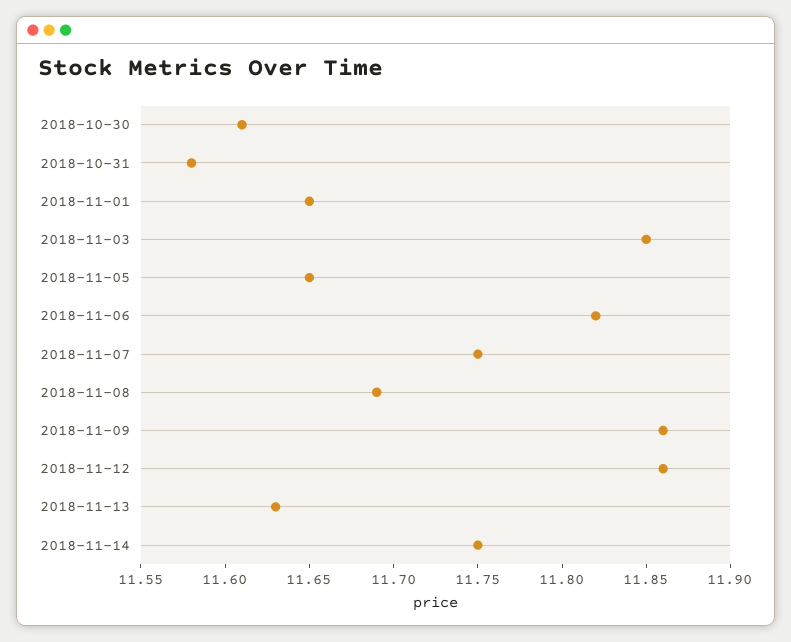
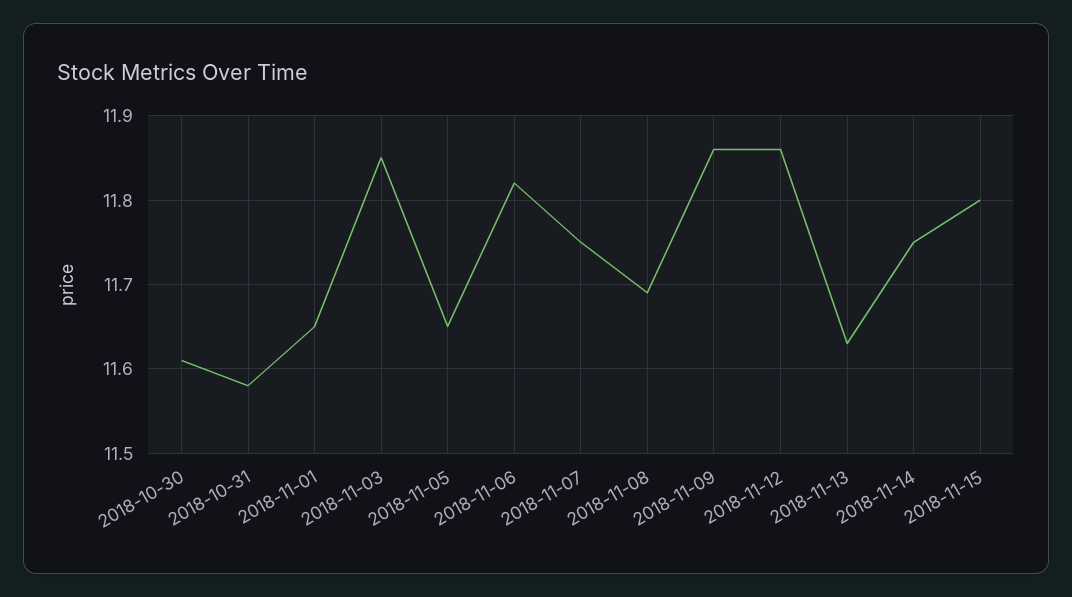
2018-11-15: none -> 11.8

